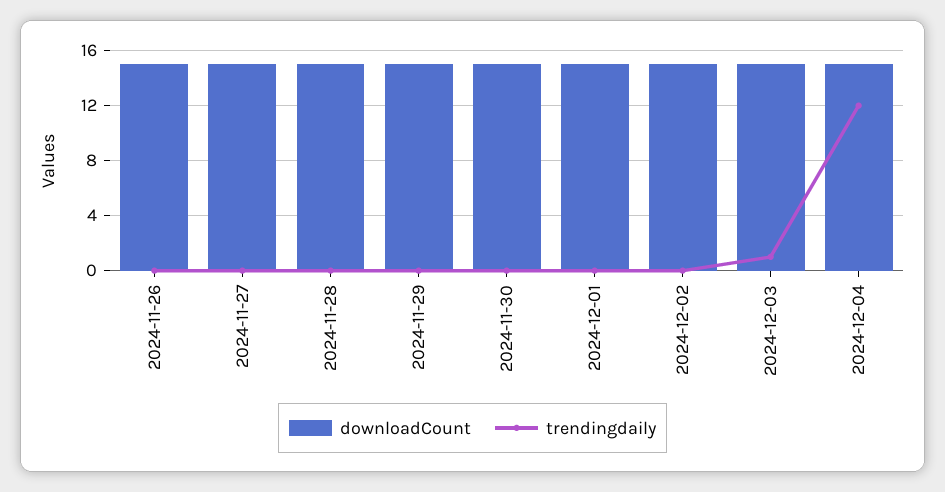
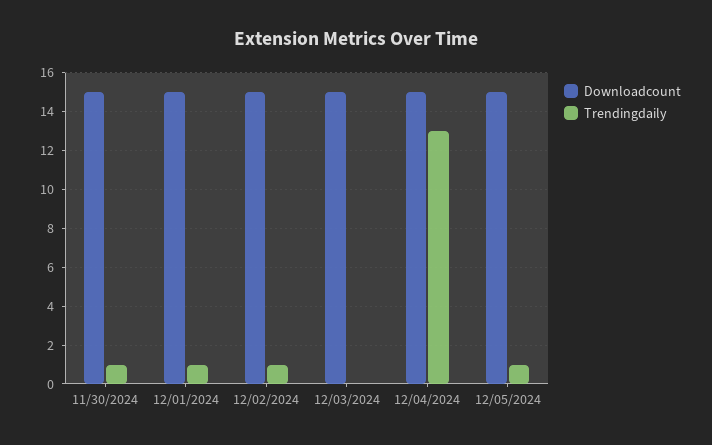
downloadCount, 2024-11-26: 15 -> none
trendingdaily, 2024-11-26: 0 -> none
downloadCount, 2024-11-27: 15 -> none
trendingdaily, 2024-11-27: 0 -> none
downloadCount, 2024-11-28: 15 -> none
trendingdaily, 2024-11-28: 0 -> none
downloadCount, 2024-11-29: 15 -> none
trendingdaily, 2024-11-29: 0 -> none
trendingdaily, 2024-11-30: 0 -> 1
trendingdaily, 2024-12-01: 0 -> 1
trendingdaily, 2024-12-02: 0 -> 1
trendingdaily, 2024-12-03: 1 -> 0
trendingdaily, 2024-12-04: 12 -> 13
downloadCount, 12/05/2024: none -> 15
trendingdaily, 12/05/2024: none -> 1

